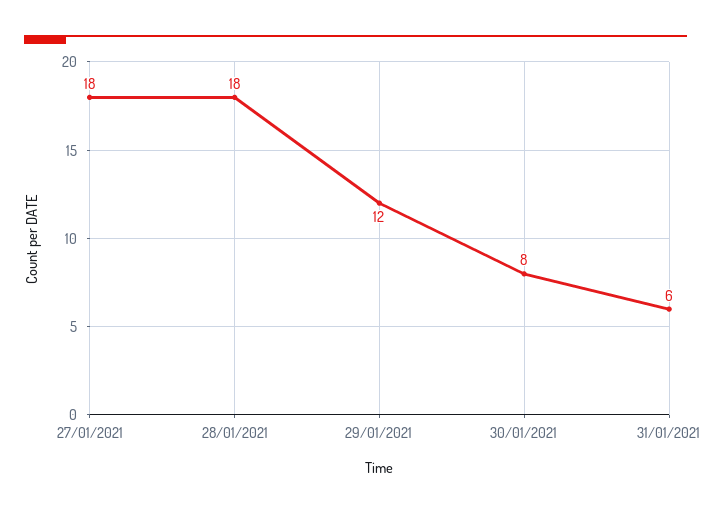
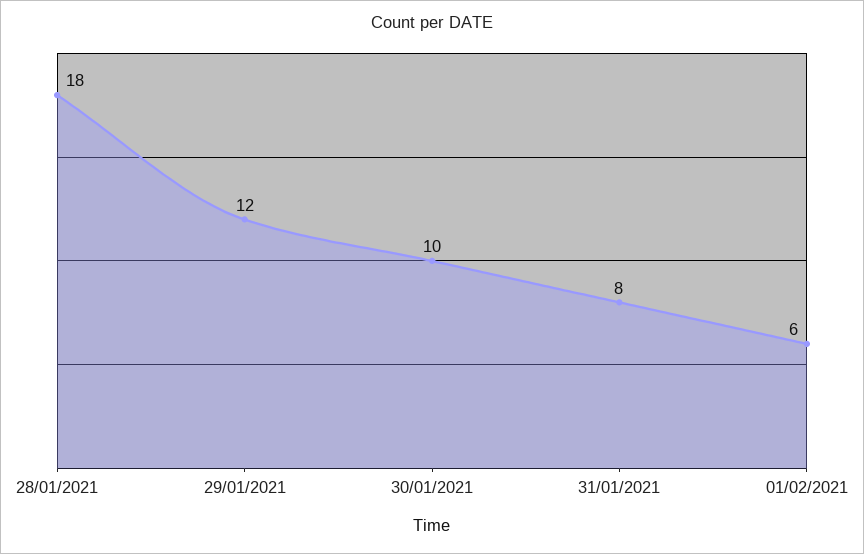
27/01/2021: 18 -> none
30/01/2021: 8 -> 10
31/01/2021: 6 -> 8
01/02/2021: none -> 6

